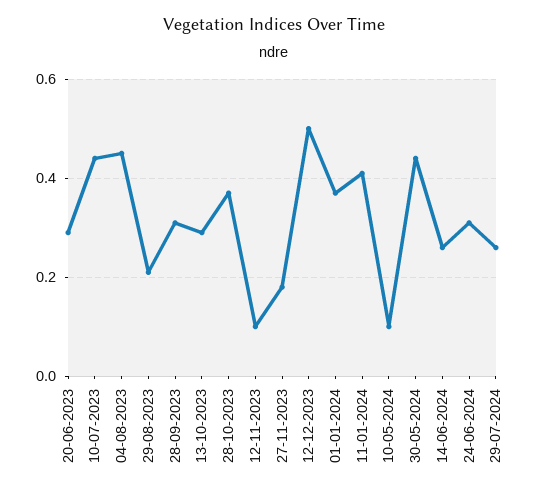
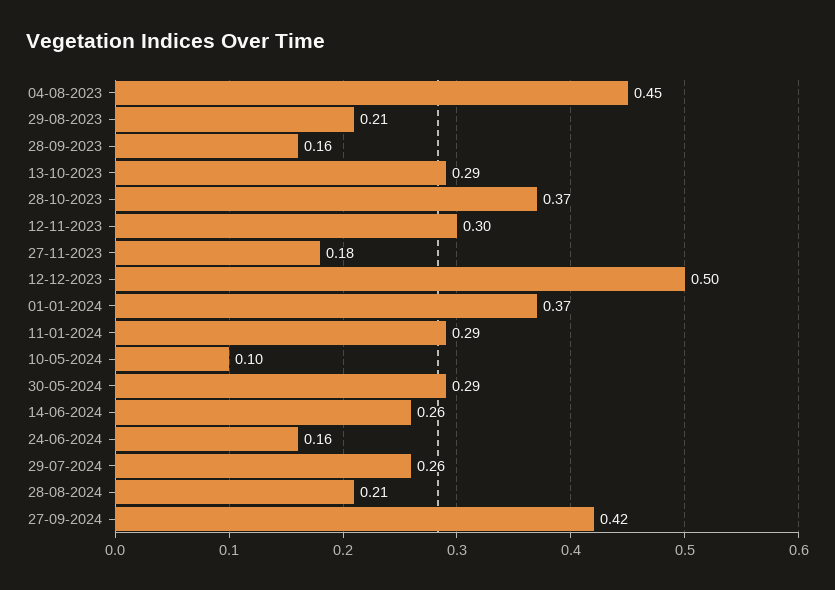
20-06-2023: 0.3 -> none
10-07-2023: 0.45 -> none
28-09-2023: 0.3 -> 0.16
12-11-2023: 0.1 -> 0.3
11-01-2024: 0.4 -> 0.29
30-05-2024: 0.45 -> 0.29
24-06-2024: 0.3 -> 0.16
28-08-2024: none -> 0.21
27-09-2024: none -> 0.42

